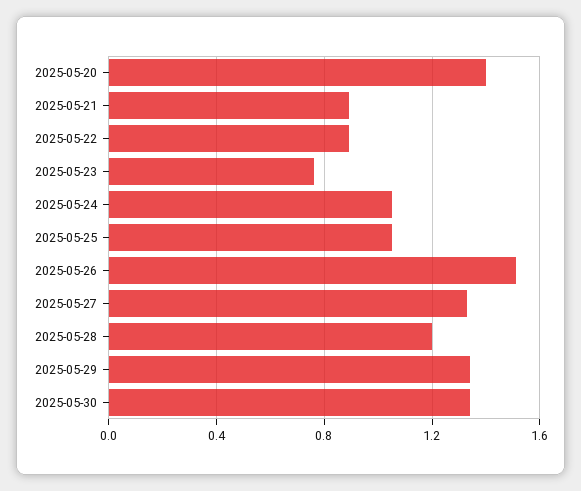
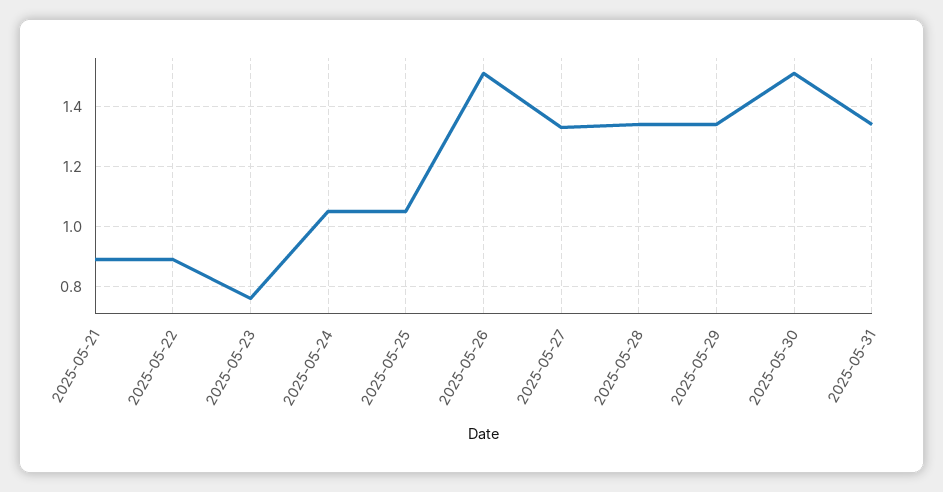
2025-05-20: 1.4 -> none
2025-05-28: 1.2 -> 1.35
2025-05-30: 1.35 -> 1.5
2025-05-31: none -> 1.35

